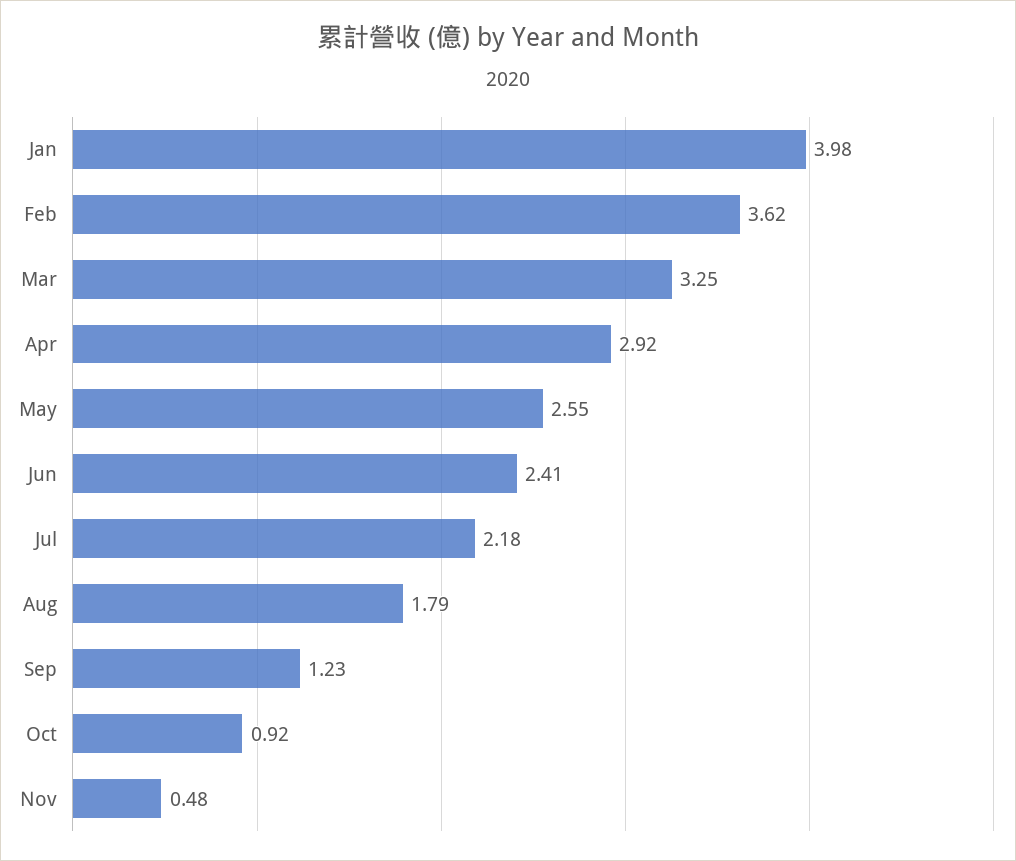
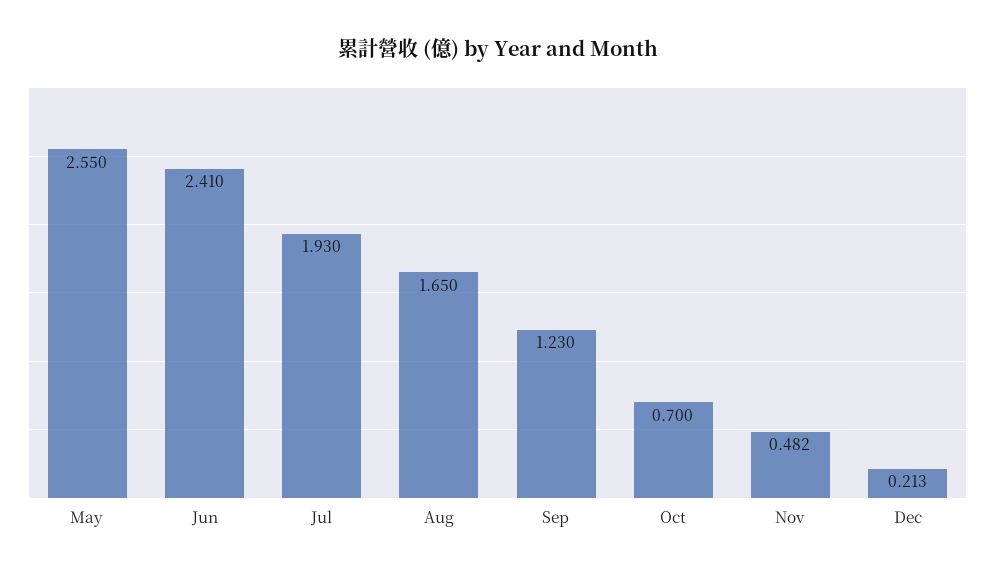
Jan: 3.98 -> none
Feb: 3.62 -> none
Mar: 3.25 -> none
Apr: 2.92 -> none
Jul: 2.18 -> 1.93
Aug: 1.79 -> 1.65
Oct: 0.92 -> 0.7
Dec: none -> 0.213

